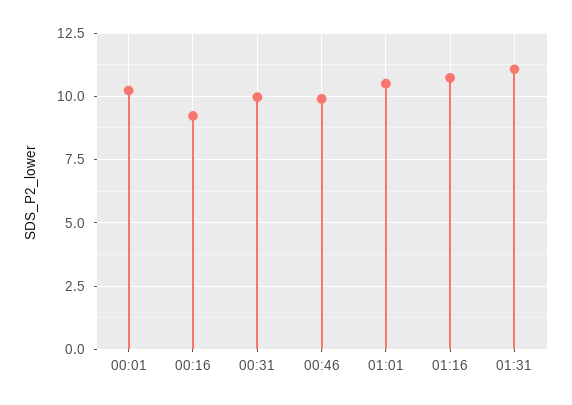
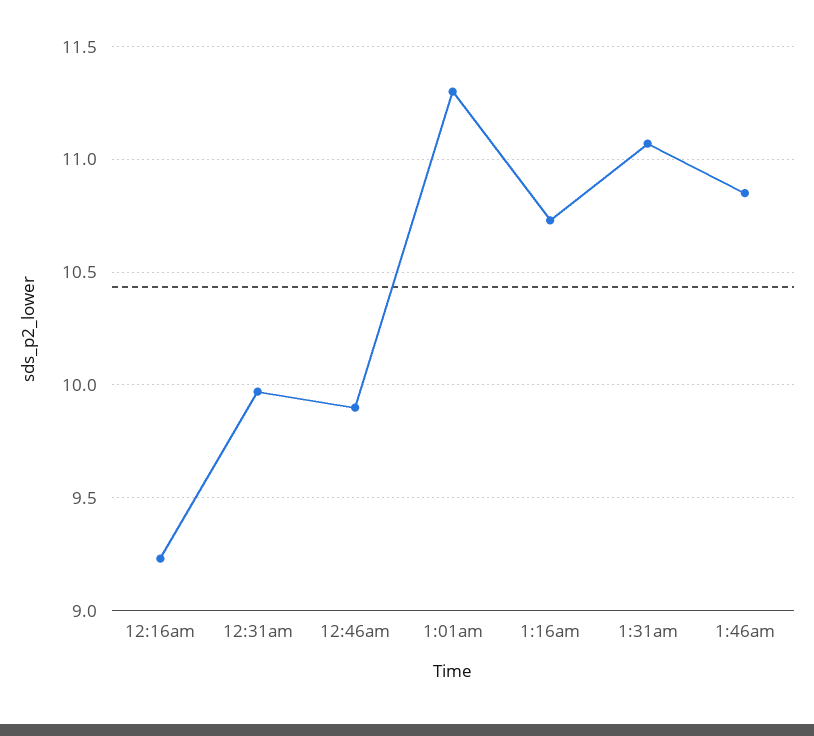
00:01: 10.25 -> none
01:01: 10.5 -> 11.3
1:46am: none -> 10.85

